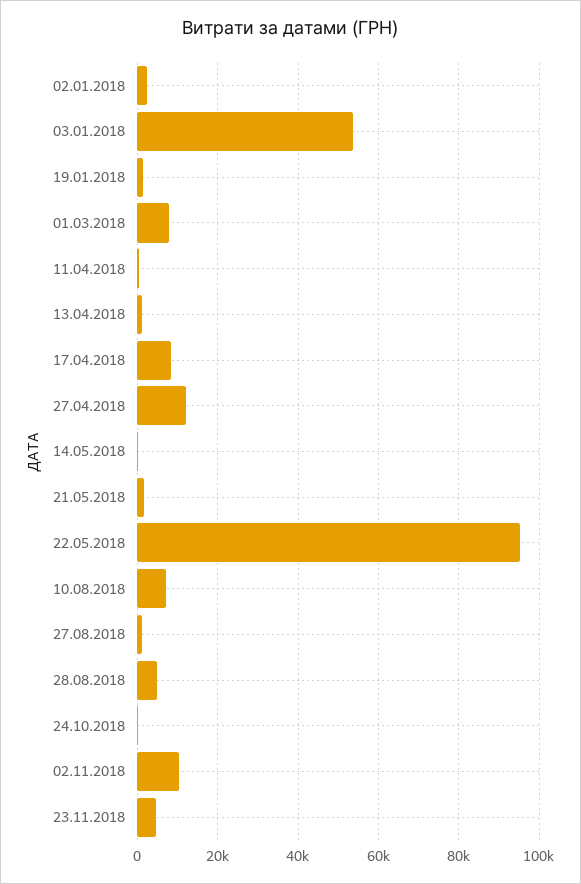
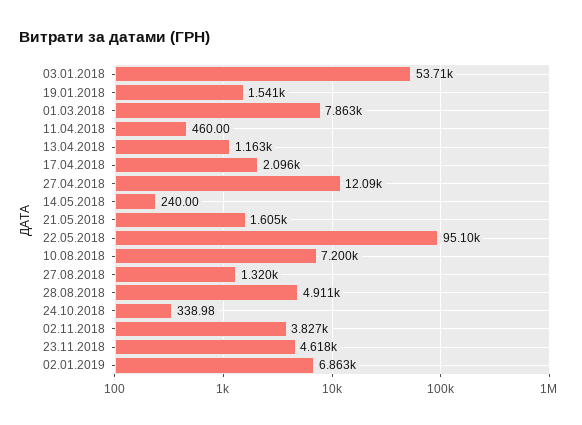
02.01.2018: 2000 -> none
17.04.2018: 8000 -> 2096
02.11.2018: 10000 -> 3827
02.01.2019: none -> 6863

